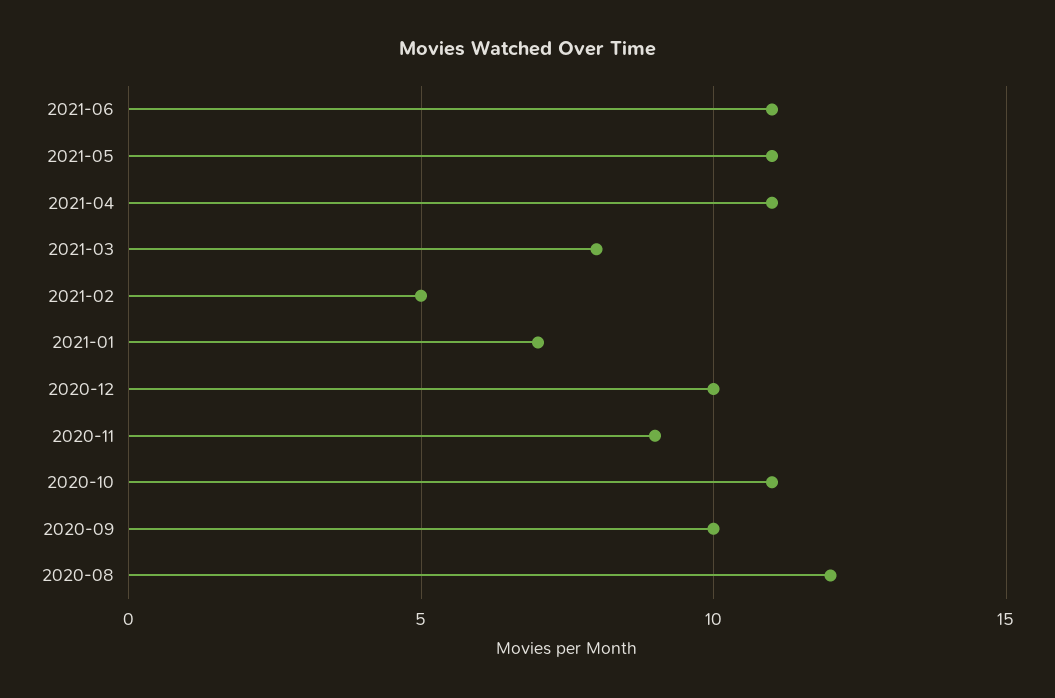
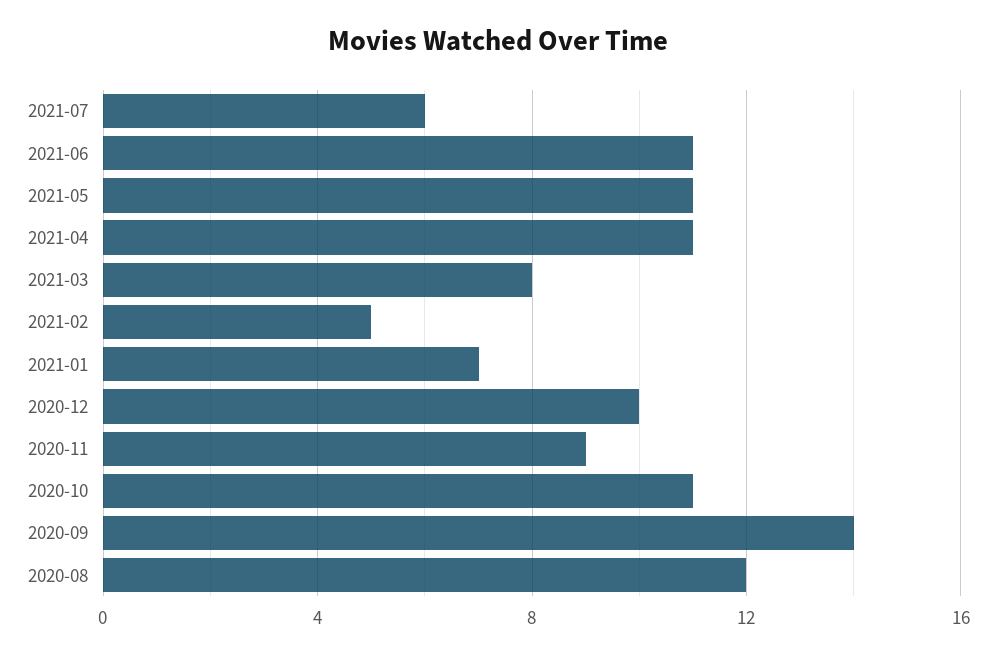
2020-09: 10 -> 14
2021-07: none -> 6

